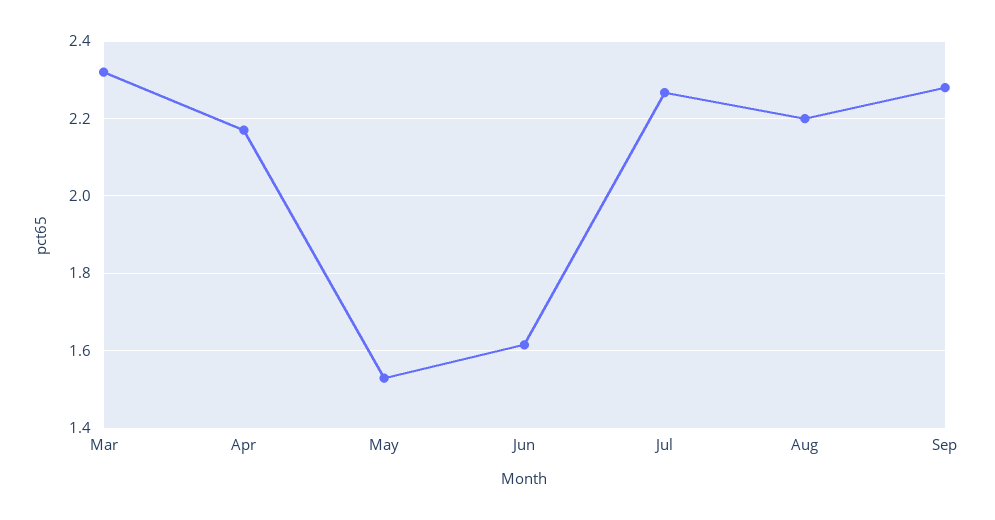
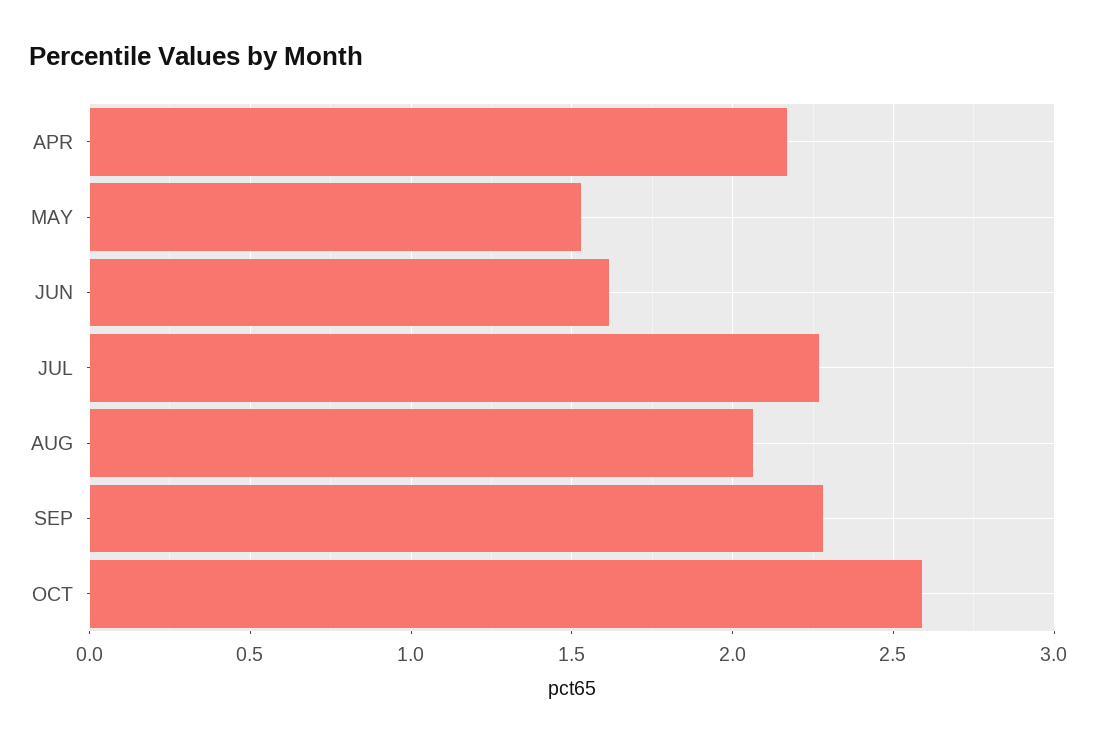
Mar: 2.32 -> none
Aug: 2.2 -> 2.05
OCT: none -> 2.6

